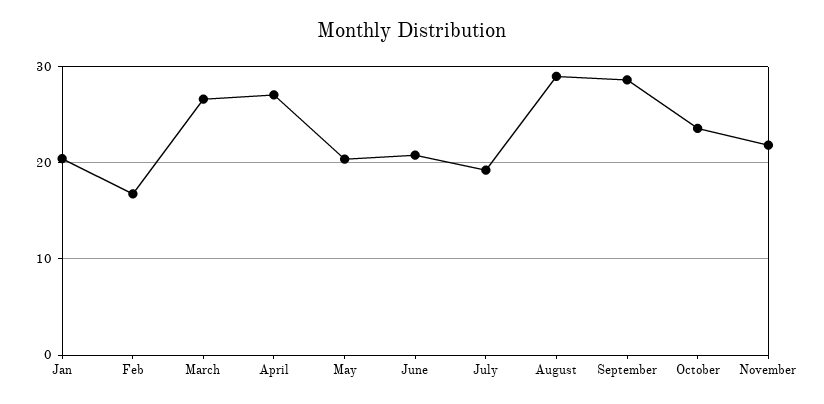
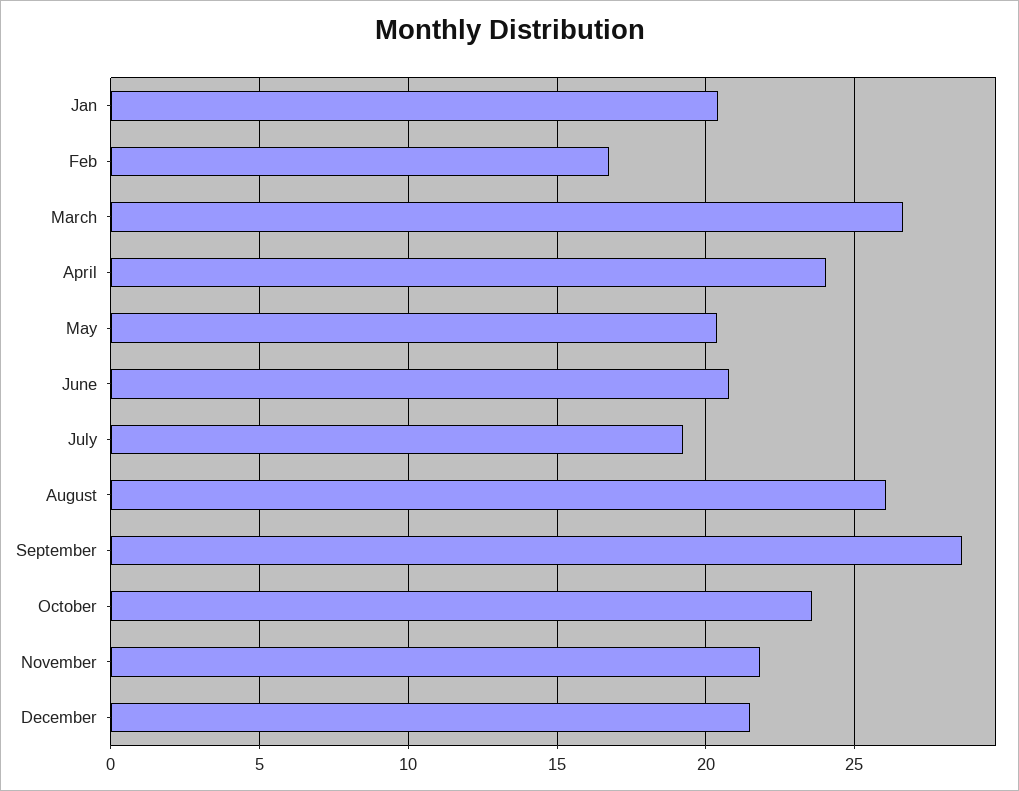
April: 27 -> 24
August: 29 -> 26
December: none -> 21.5

